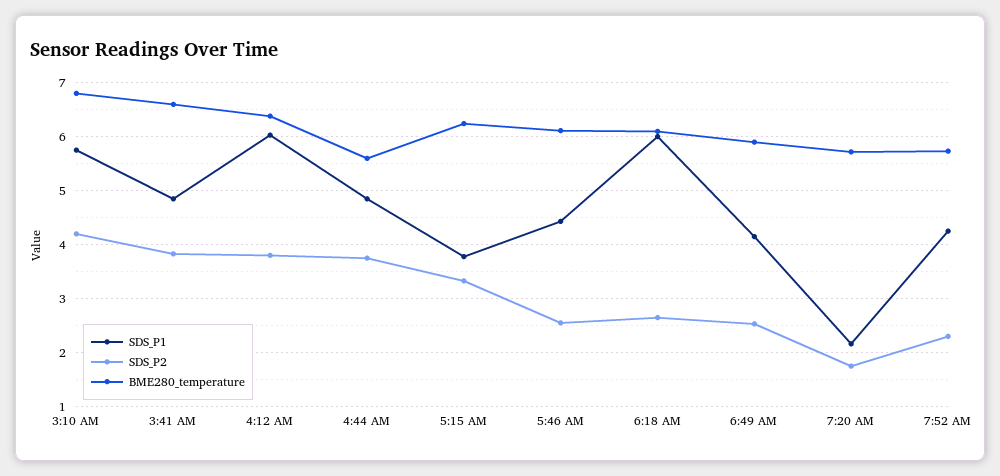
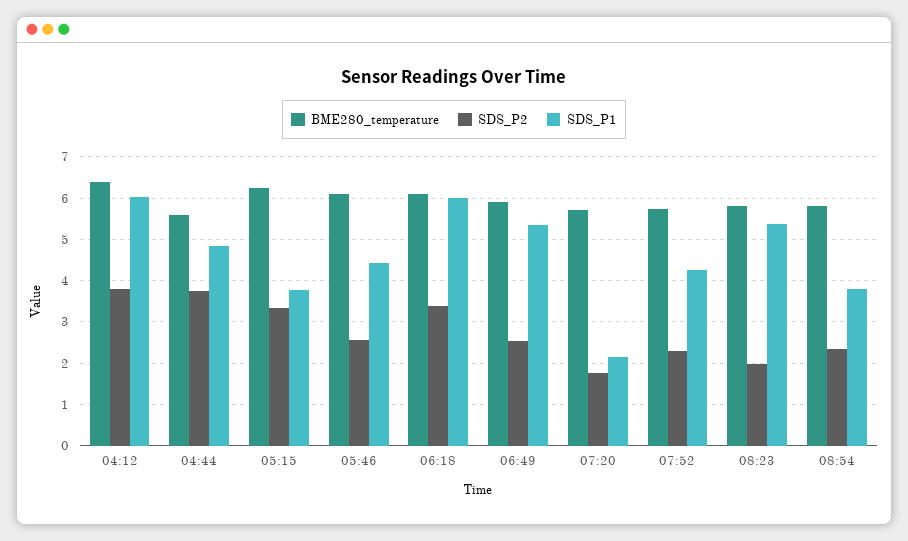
SDS_P1, 3:10 AM: 5.8 -> none
SDS_P2, 3:10 AM: 4.2 -> none
BME280_temperature, 3:10 AM: 6.8 -> none
SDS_P1, 3:41 AM: 4.8 -> none
SDS_P2, 3:41 AM: 3.8 -> none
BME280_temperature, 3:41 AM: 6.6 -> none
SDS_P2, 6:18 AM: 2.6 -> 3.4
SDS_P1, 6:49 AM: 4.2 -> 5.4
BME280_temperature, 08:23: none -> 5.8
SDS_P2, 08:23: none -> 2
SDS_P1, 08:23: none -> 5.4
BME280_temperature, 08:54: none -> 5.8
SDS_P2, 08:54: none -> 2.4
SDS_P1, 08:54: none -> 3.8

